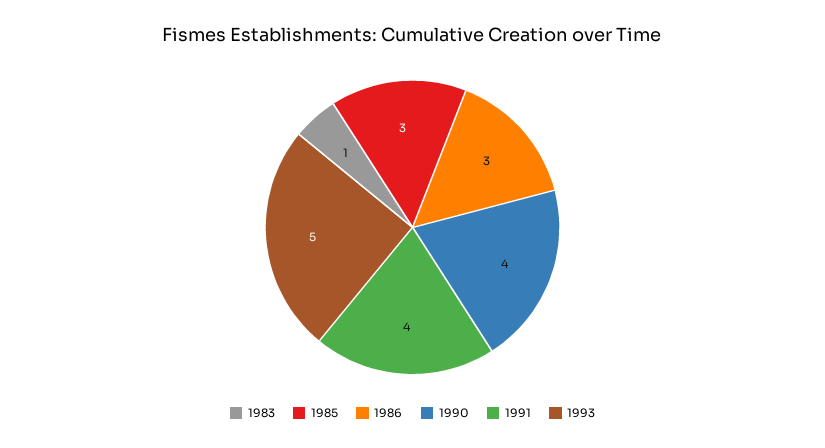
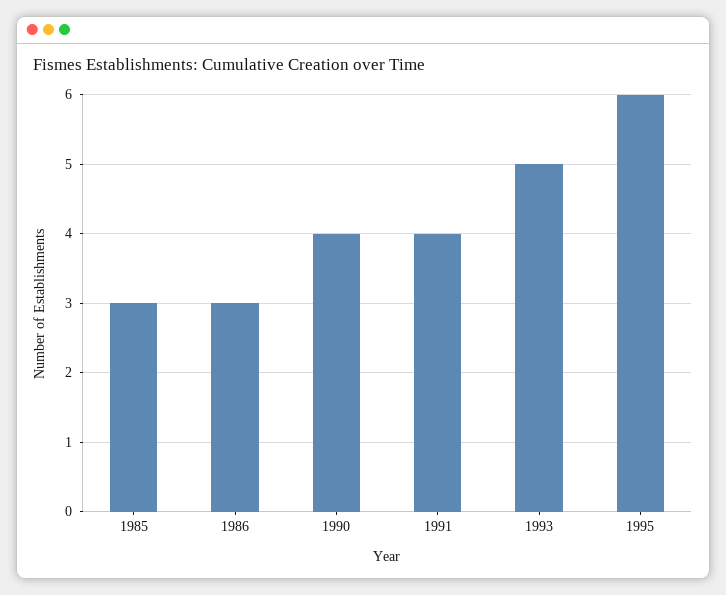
1983: 1 -> none
1995: none -> 6

